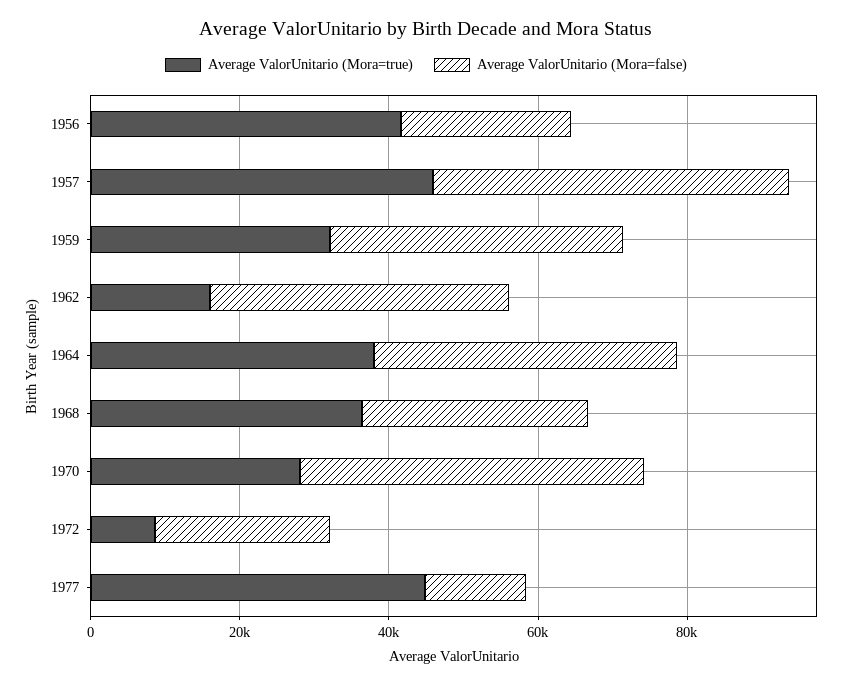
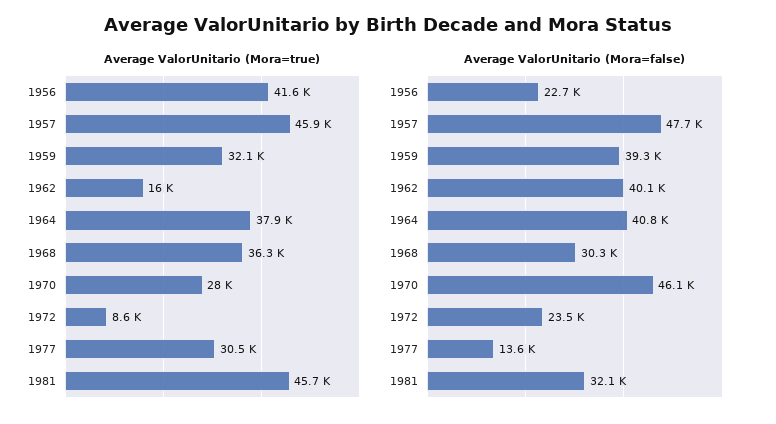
Average ValorUnitario (Mora=true), 1977: 45000 -> 30500
Average ValorUnitario (Mora=true), 1981: none -> 45700
Average ValorUnitario (Mora=false), 1981: none -> 32100

